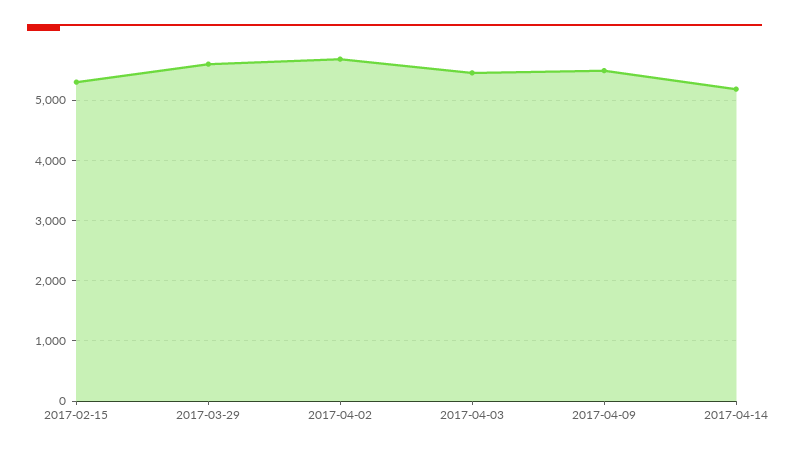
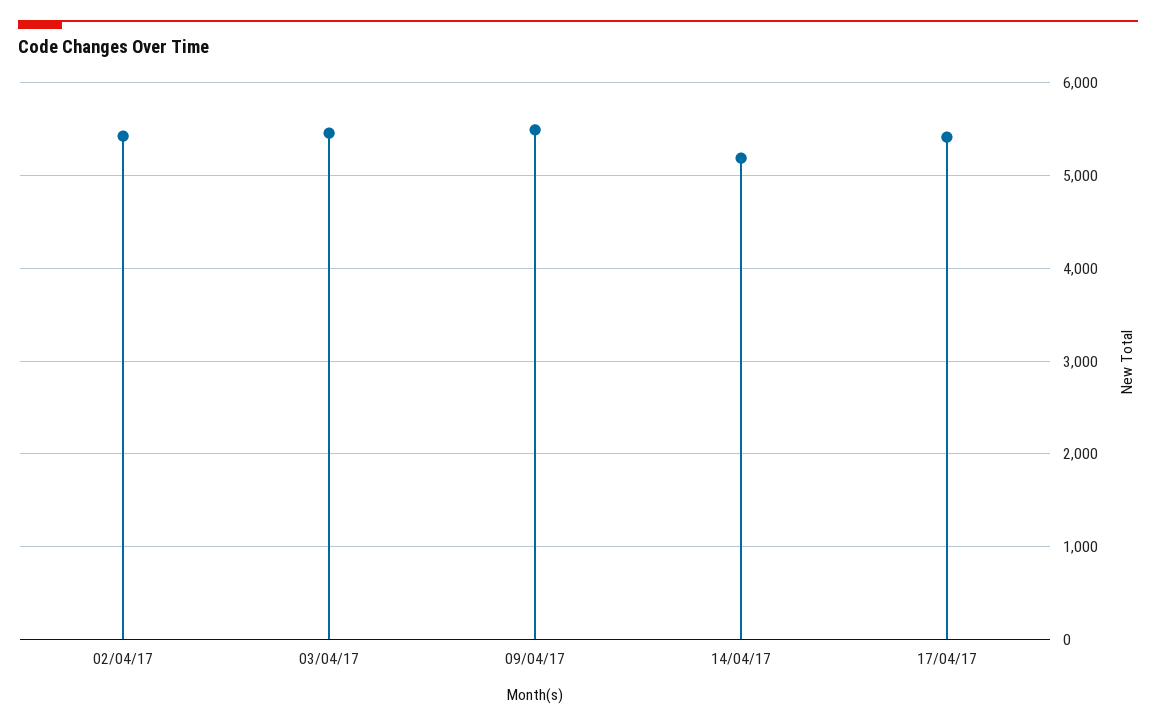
2017-02-15: 5300 -> none
2017-03-29: 5600 -> none
2017-04-02: 5700 -> 5400
17/04/17: none -> 5400

